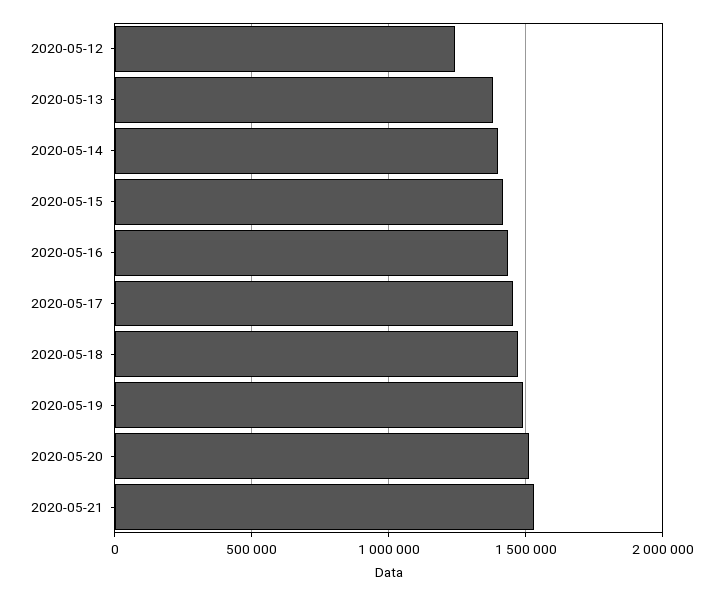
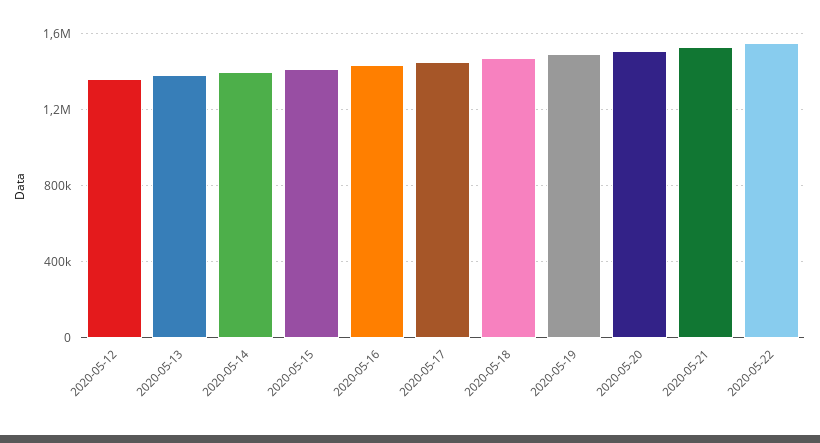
2020-05-12: 1250000 -> 1350000
2020-05-22: none -> 1550000

